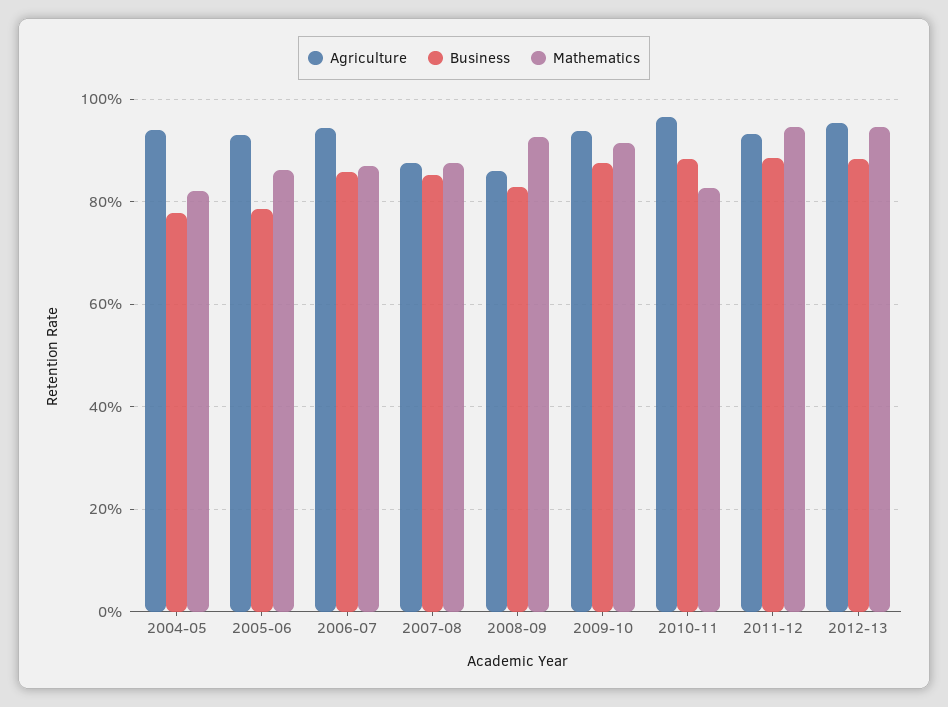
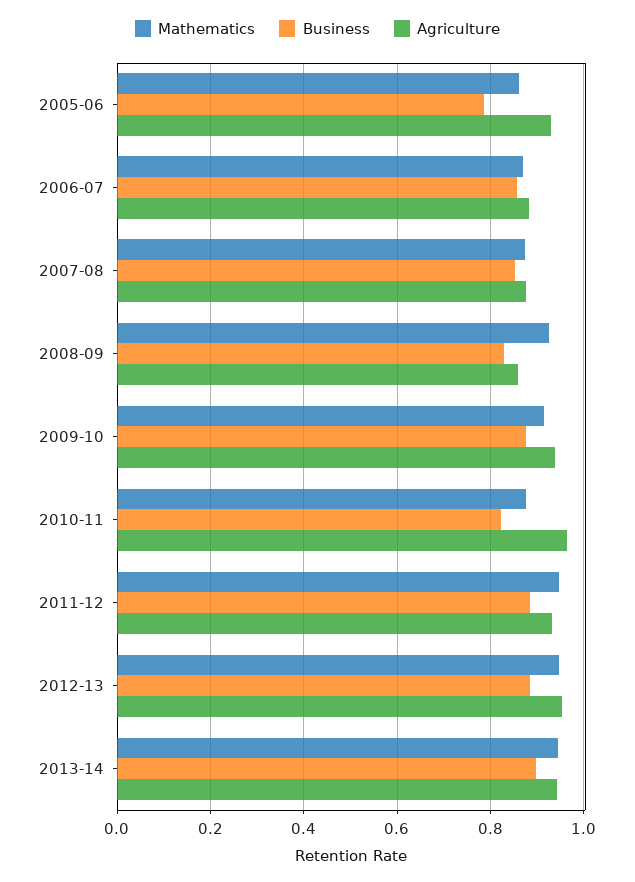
Agriculture, 2004-05: 0.94 -> none
Business, 2004-05: 0.78 -> none
Mathematics, 2004-05: 0.82 -> none
Agriculture, 2006-07: 0.94 -> 0.88
Business, 2010-11: 0.88 -> 0.82
Mathematics, 2010-11: 0.82 -> 0.88
Mathematics, 2013-14: none -> 0.94
Business, 2013-14: none -> 0.9
Agriculture, 2013-14: none -> 0.94

